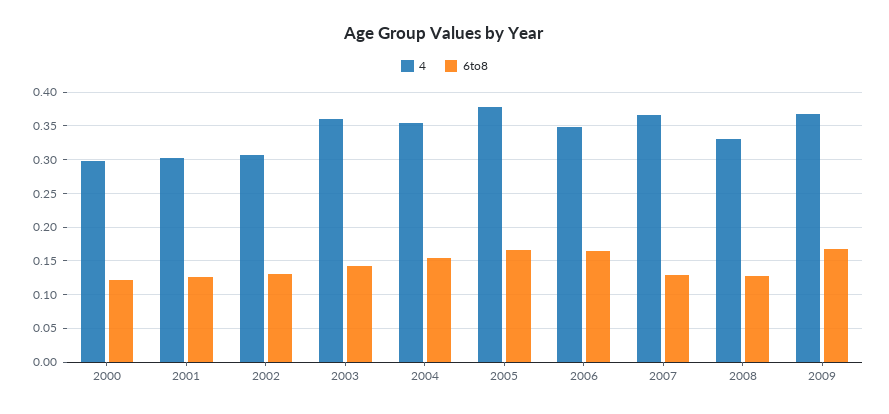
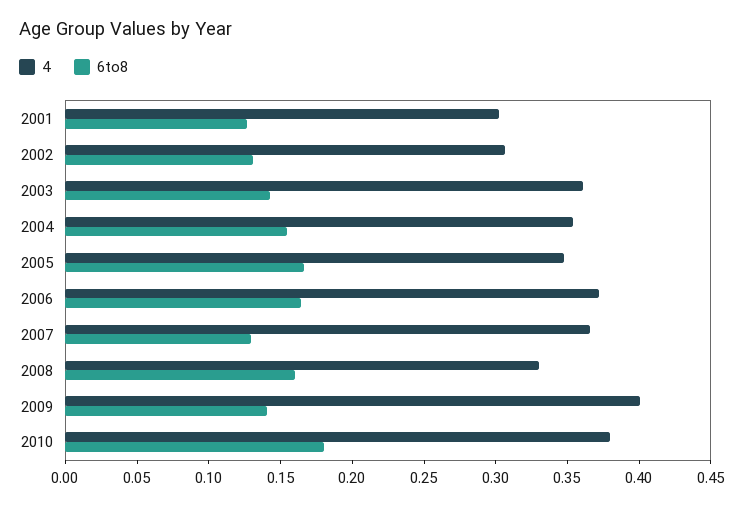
4, 2000: 0.3 -> none
6to8, 2000: 0.12 -> none
4, 2005: 0.38 -> 0.35
4, 2006: 0.35 -> 0.37
6to8, 2008: 0.13 -> 0.16
4, 2009: 0.37 -> 0.4
6to8, 2009: 0.17 -> 0.14
4, 2010: none -> 0.38
6to8, 2010: none -> 0.18

